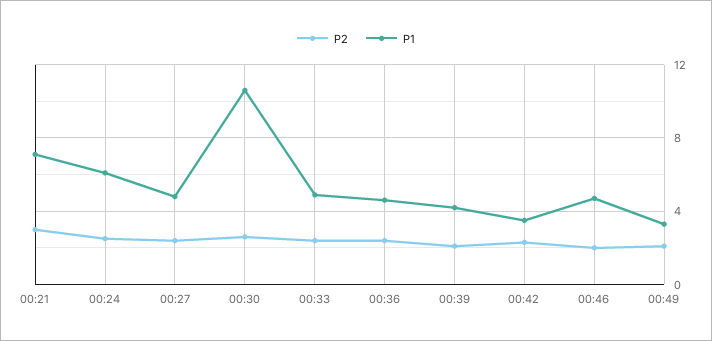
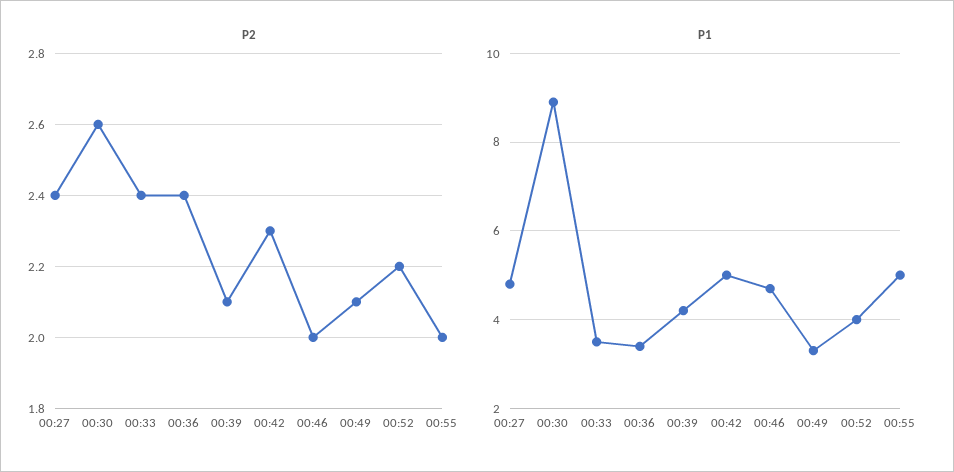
P2, 00:21: 3 -> none
P1, 00:21: 7 -> none
P2, 00:24: 2.5 -> none
P1, 00:24: 6 -> none
P1, 00:30: 10.5 -> 9
P1, 00:33: 5 -> 3.5
P1, 00:36: 4.5 -> 3.5
P1, 00:42: 3.5 -> 5
P2, 00:52: none -> 2.2
P2, 00:55: none -> 2
P1, 00:52: none -> 4
P1, 00:55: none -> 5

